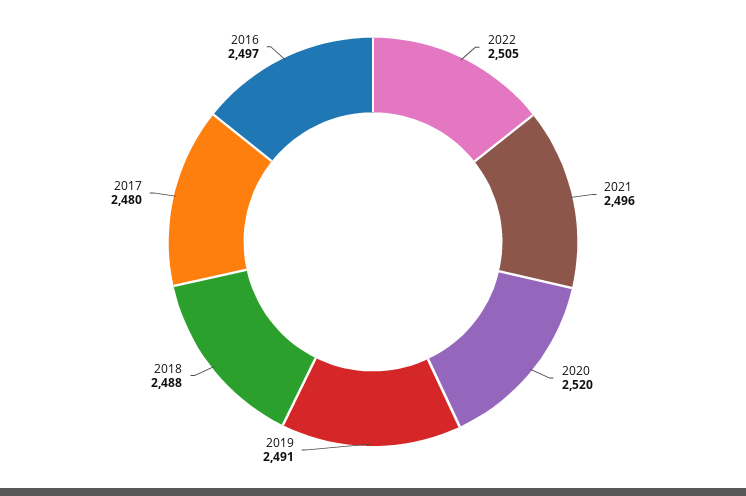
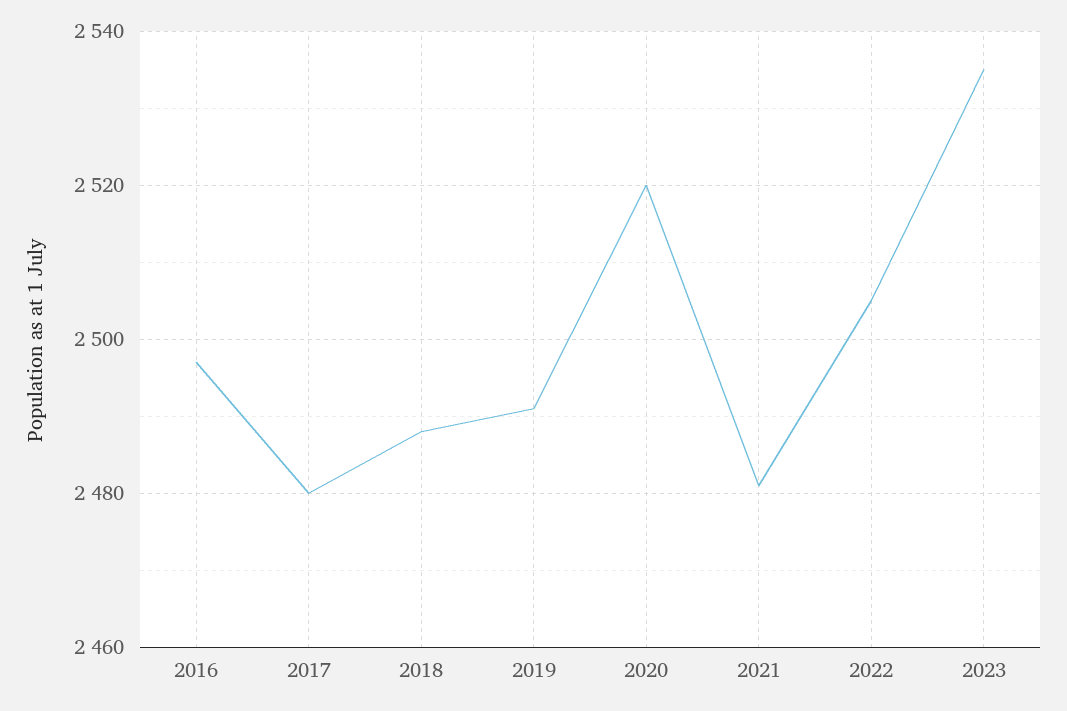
2021: 2496 -> 2480
2023: none -> 2535

